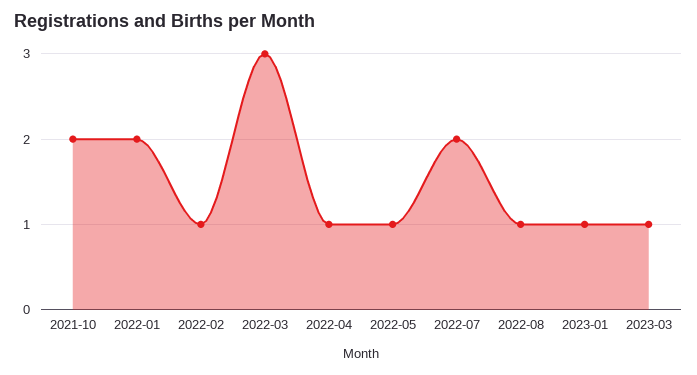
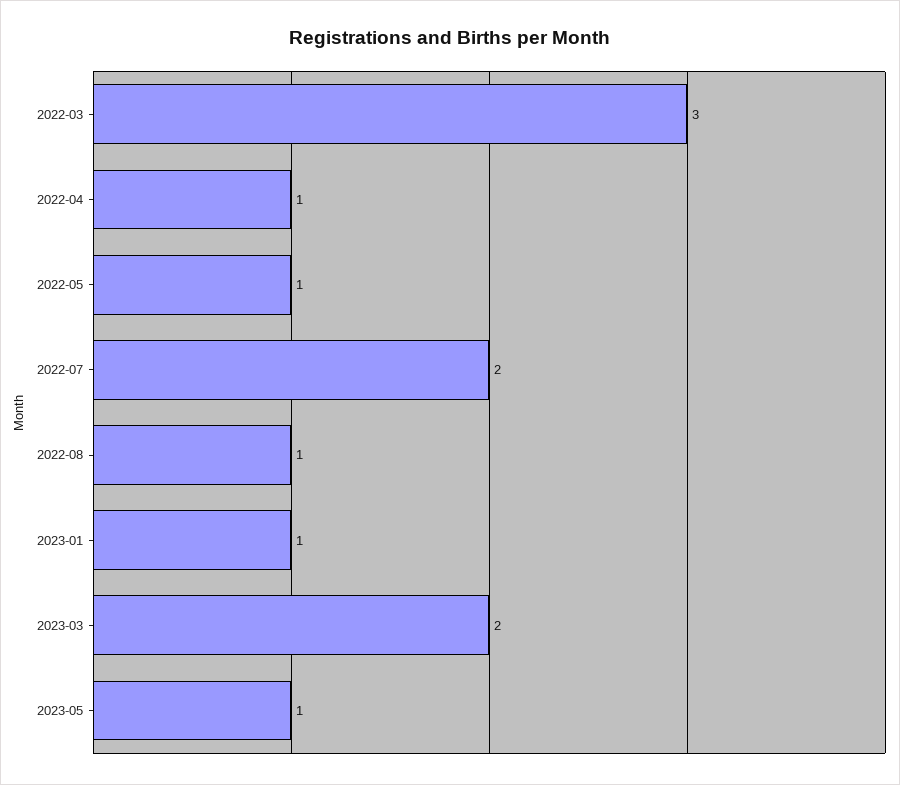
2021-10: 2 -> none
2022-01: 2 -> none
2022-02: 1 -> none
2023-03: 1 -> 2
2023-05: none -> 1

